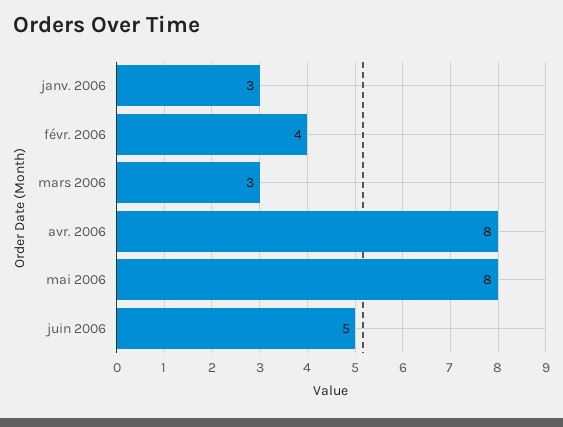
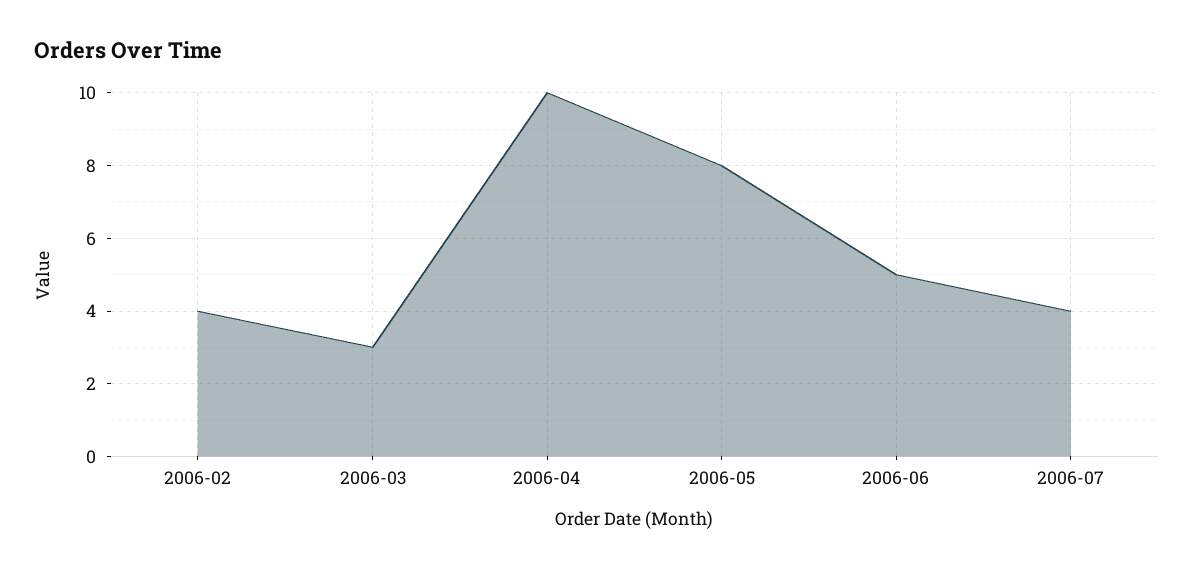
janv. 2006: 3 -> none
avr. 2006: 8 -> 10
2006-07: none -> 4

